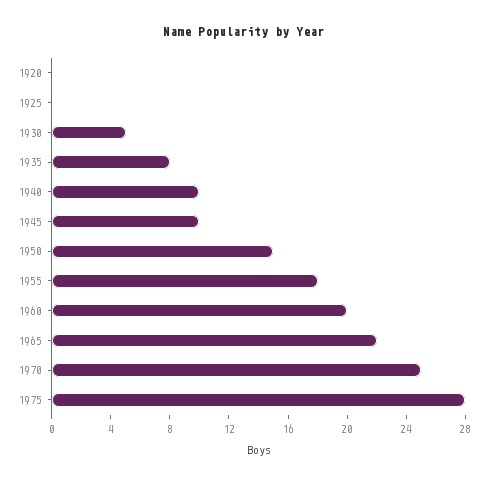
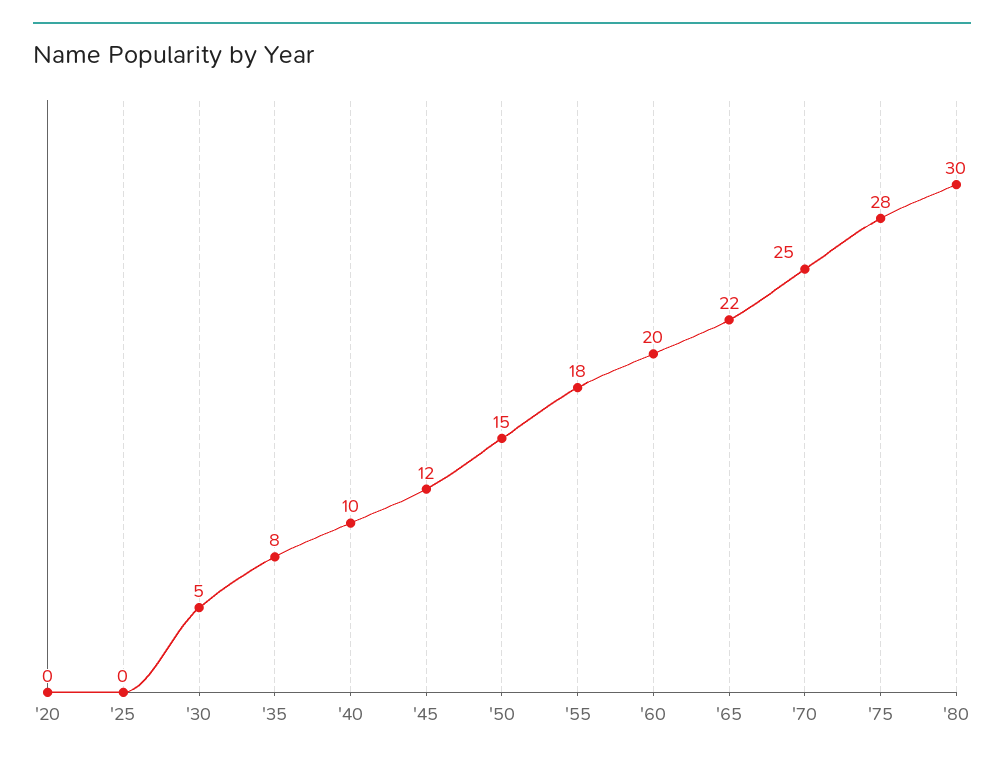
1945: 10 -> 12
'80: none -> 30

